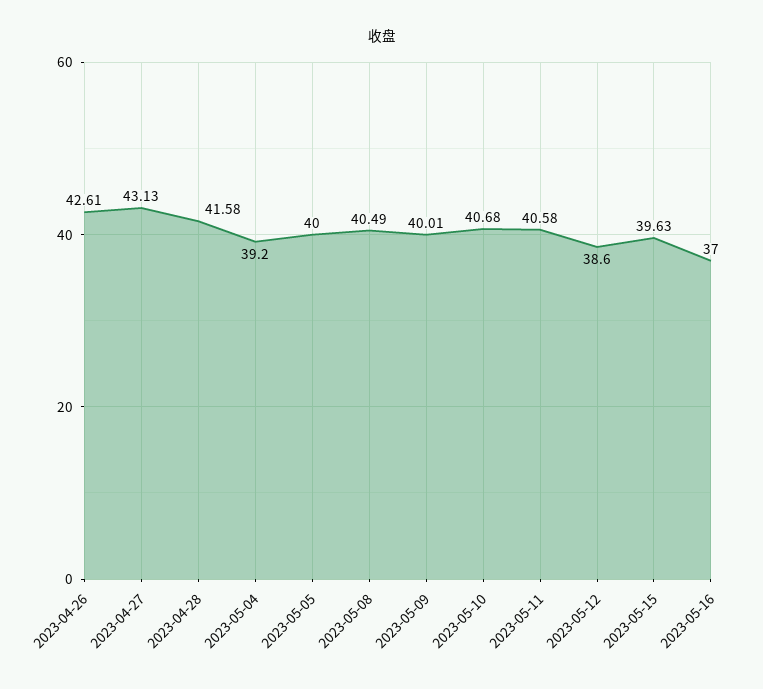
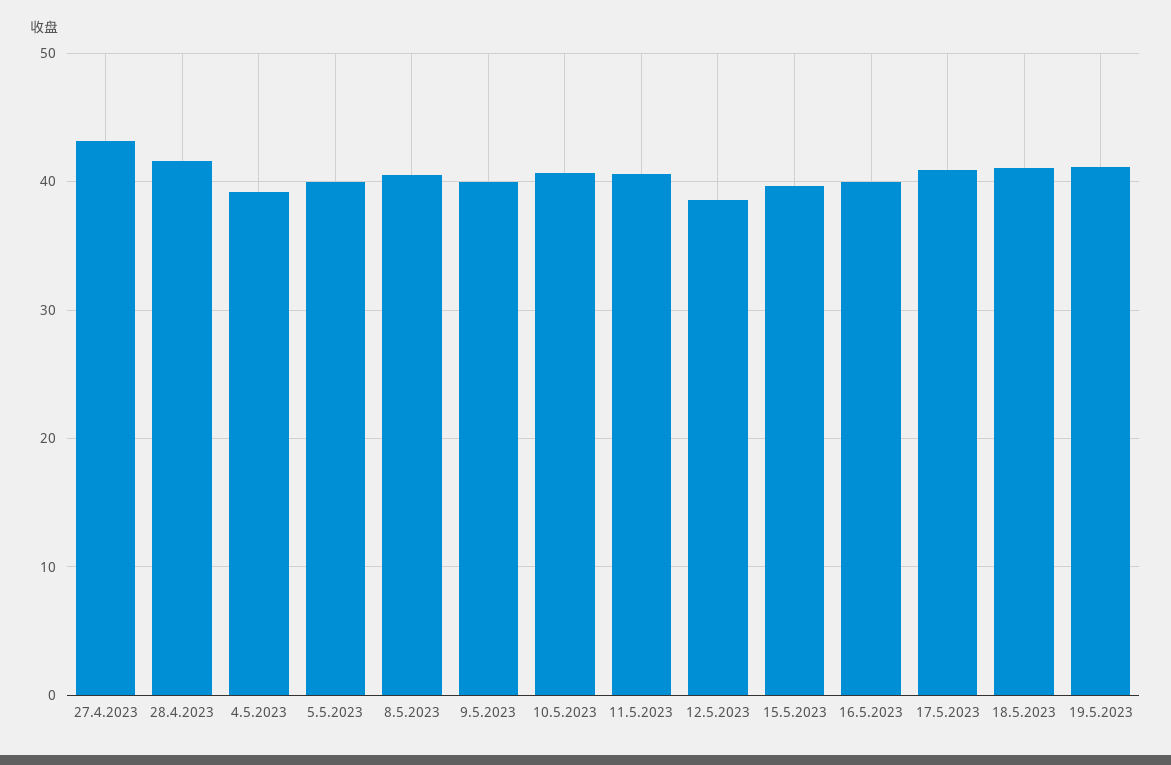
2023-04-26: 42.61 -> none
2023-05-16: 37 -> 40
17.5.2023: none -> 41
18.5.2023: none -> 41
19.5.2023: none -> 41

